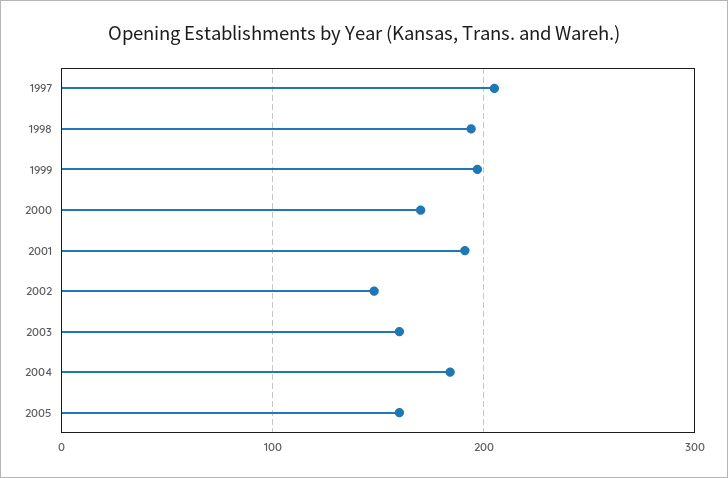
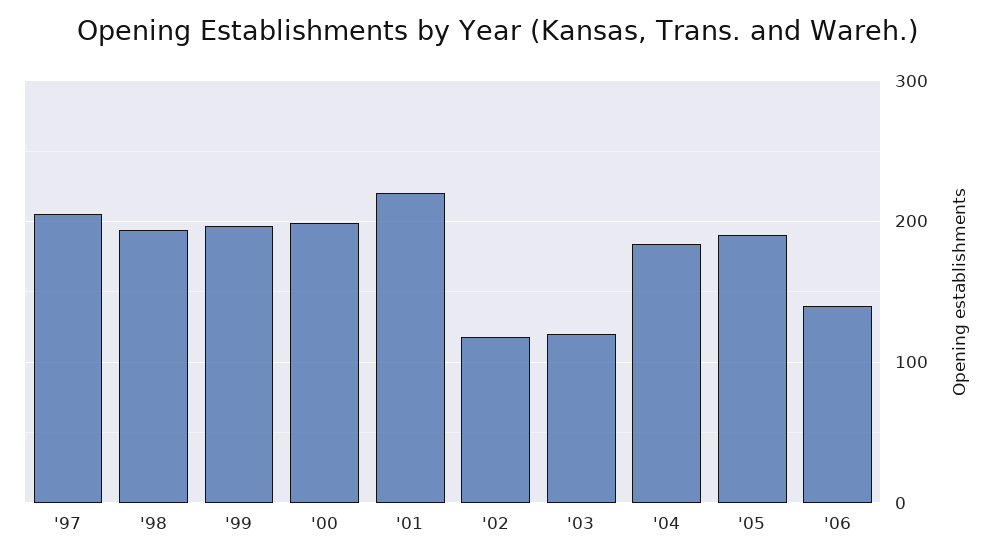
2000: 170 -> 200
2001: 190 -> 220
2002: 150 -> 120
2003: 160 -> 120
2005: 160 -> 190
'06: none -> 140

